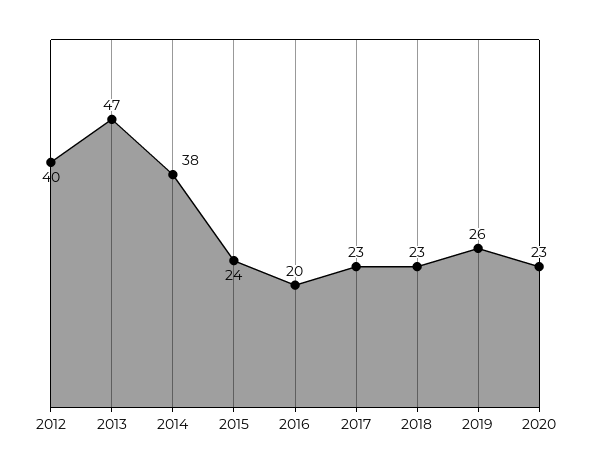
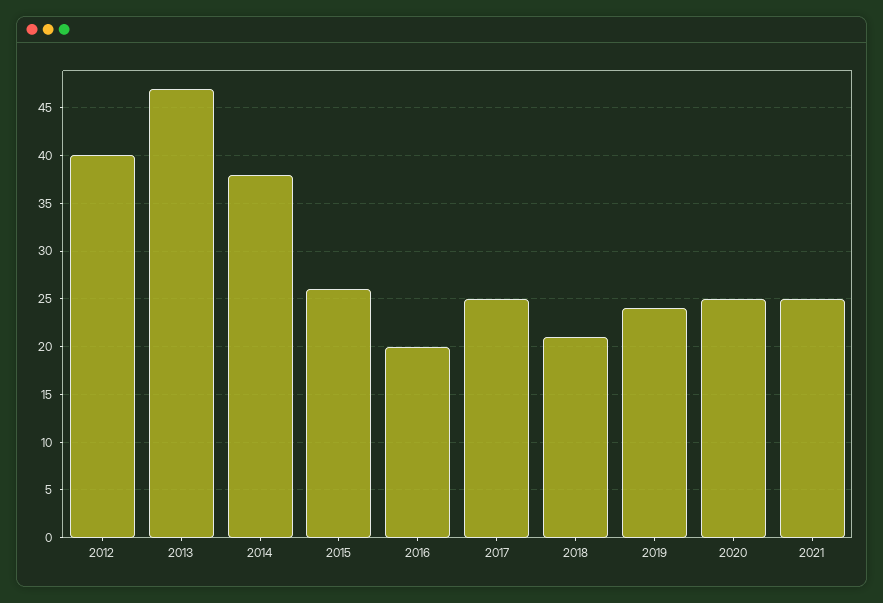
2015: 24 -> 26
2017: 23 -> 25
2018: 23 -> 21
2019: 26 -> 24
2020: 23 -> 25
2021: none -> 25

